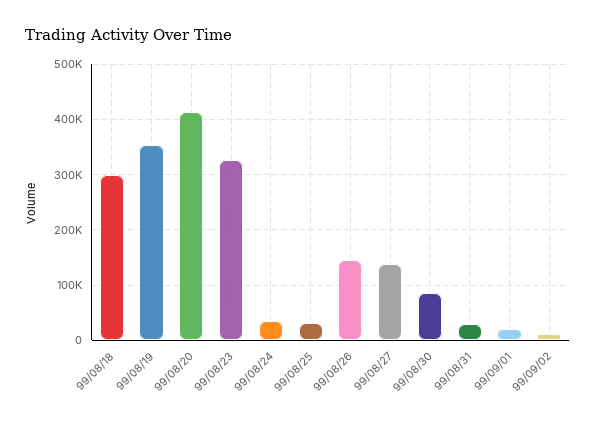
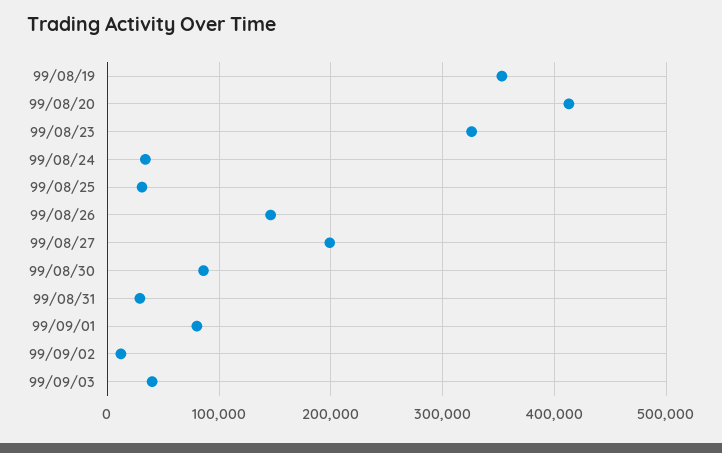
99/08/18: 300000 -> none
99/08/27: 140000 -> 200000
99/09/01: 20000 -> 80000
99/09/03: none -> 40000

